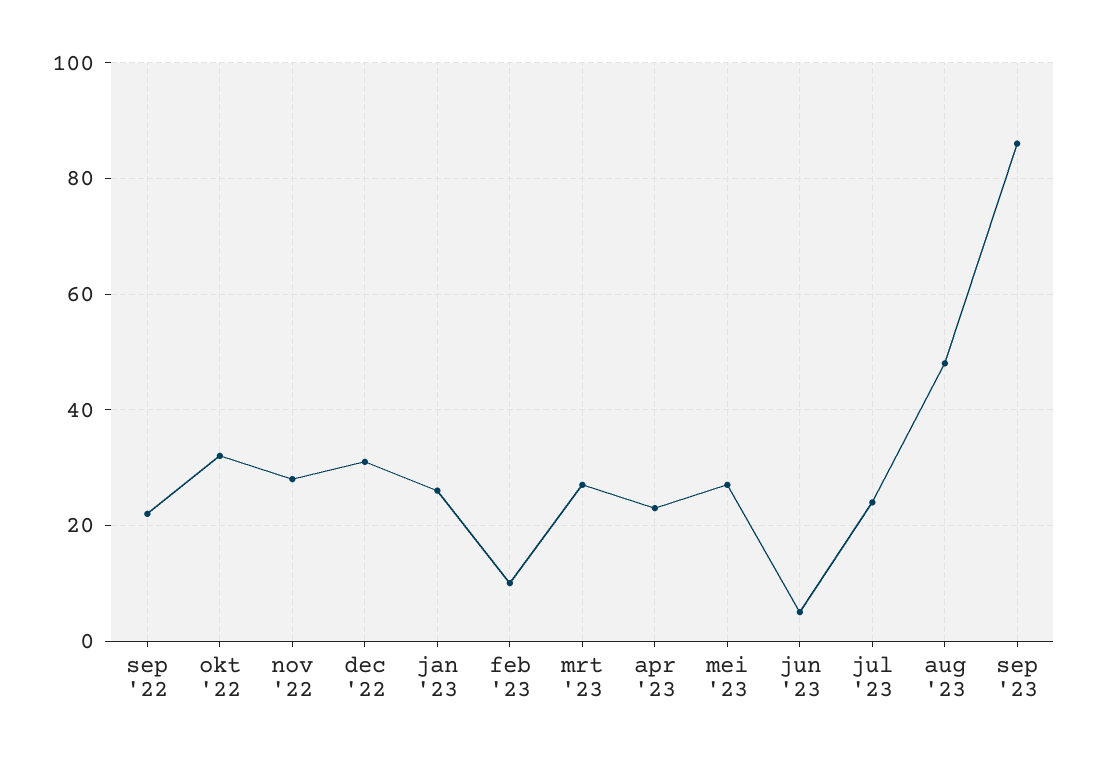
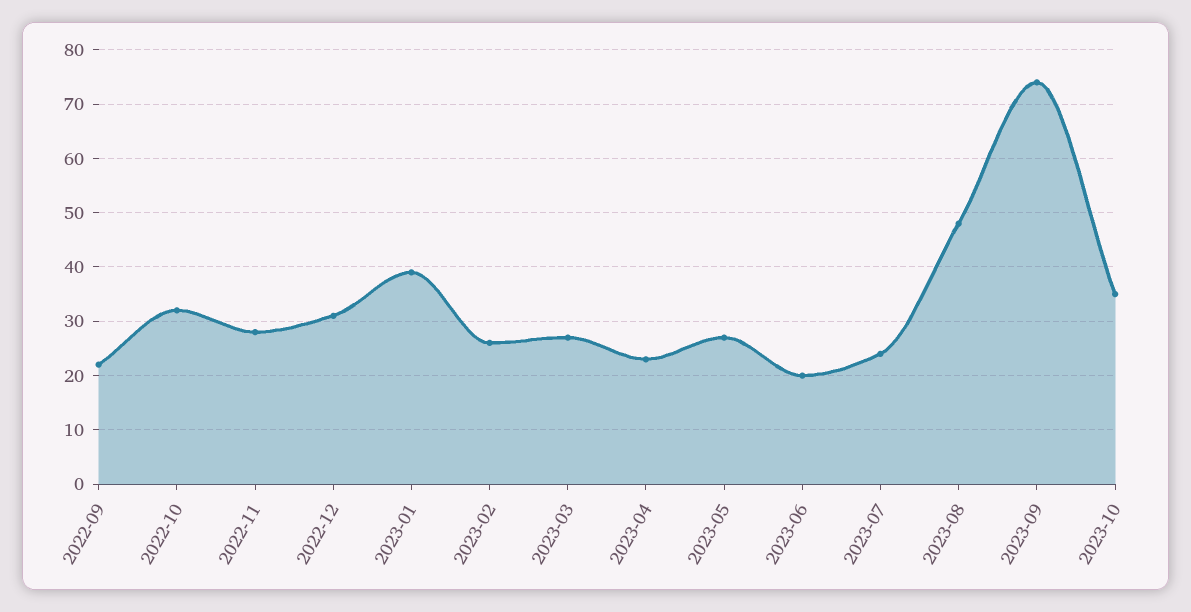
jan '23: 25 -> 40
feb '23: 10 -> 25
jun '23: 5 -> 20
sep '23: 85 -> 75
2023-10: none -> 35

